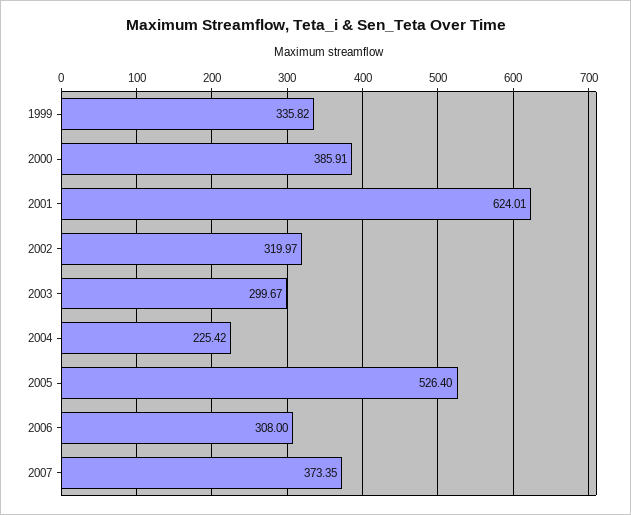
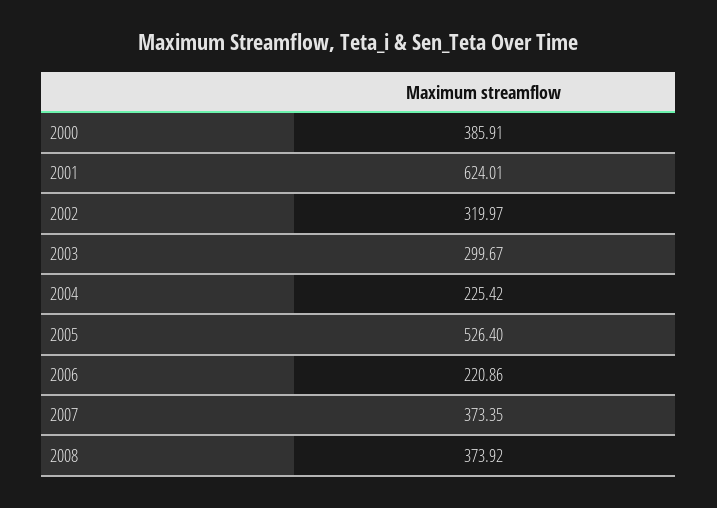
1999: 335.82 -> none
2006: 308 -> 220.86
2008: none -> 373.92

